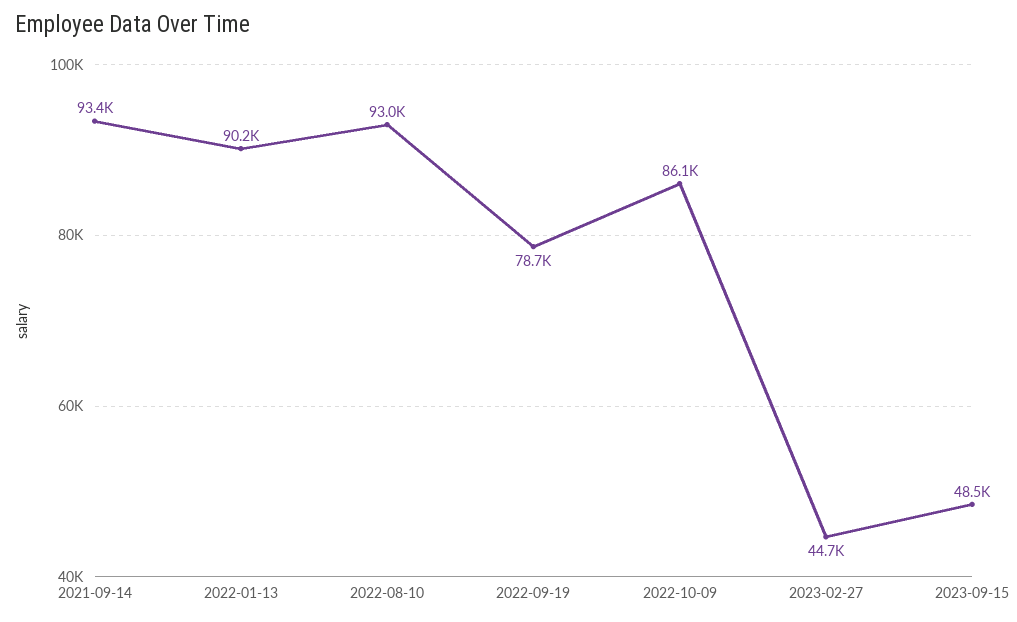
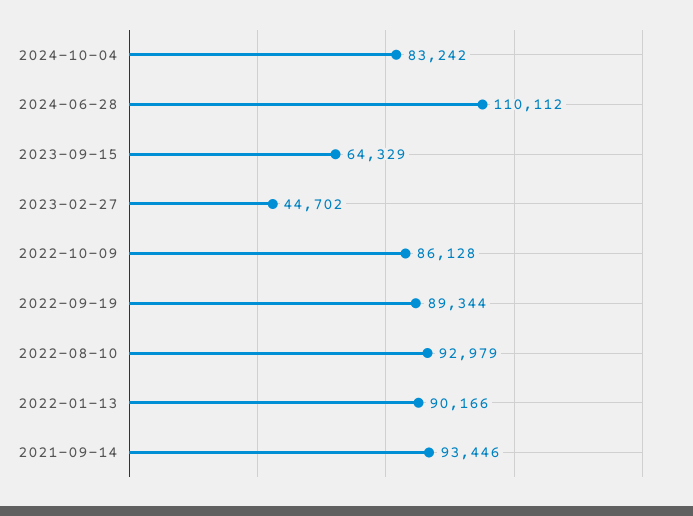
2022-09-19: 78700 -> 89344
2023-09-15: 48500 -> 64329
2024-10-04: none -> 83242
2024-06-28: none -> 110112

